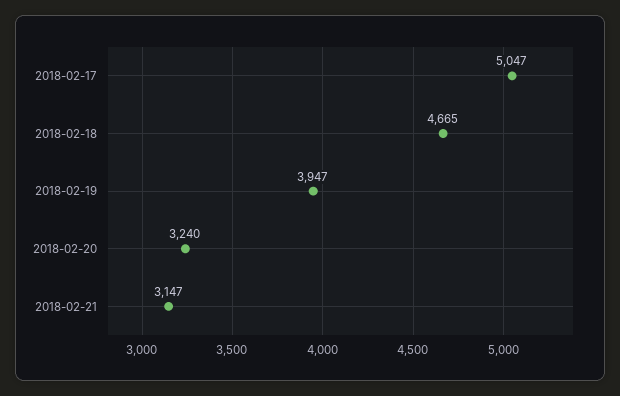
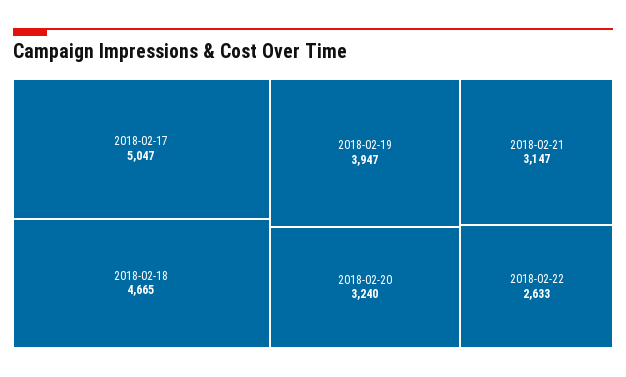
2018-02-22: none -> 2633

